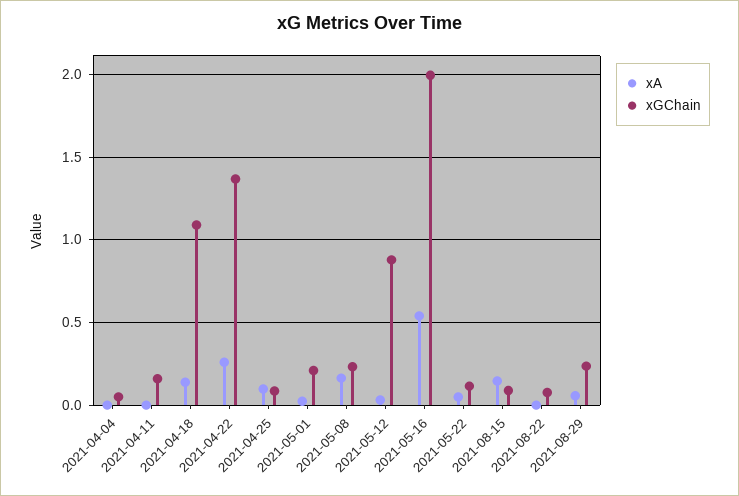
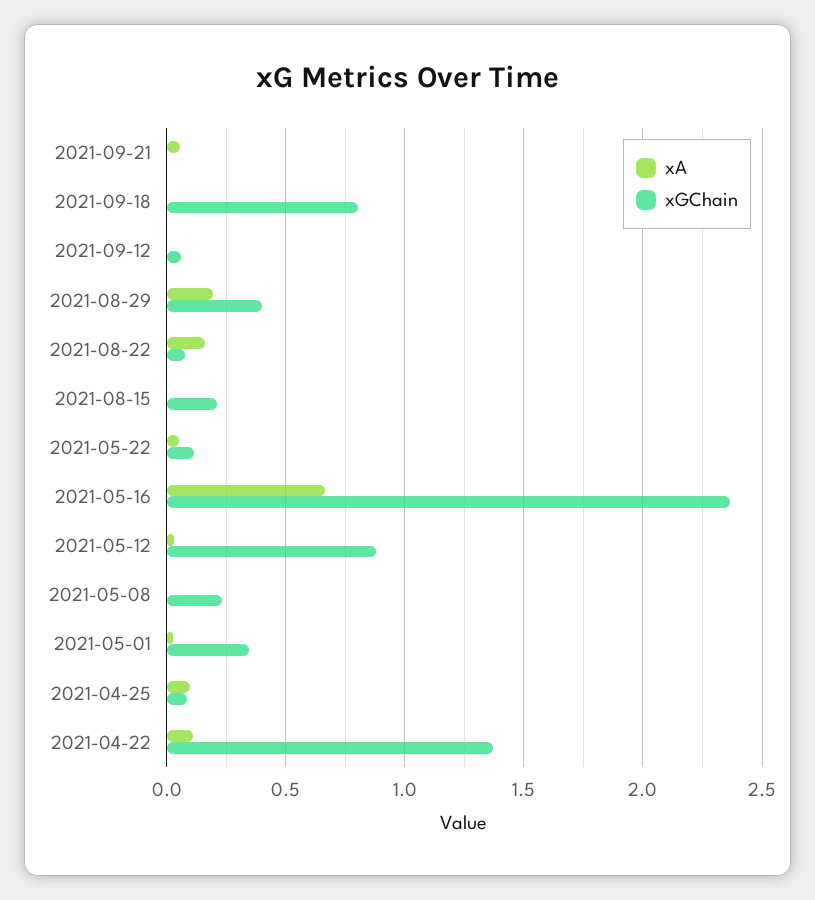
xA, 2021-04-04: 0 -> none
xGChain, 2021-04-04: 0.05 -> none
xA, 2021-04-11: 0 -> none
xGChain, 2021-04-11: 0.15 -> none
xA, 2021-04-18: 0.15 -> none
xGChain, 2021-04-18: 1.1 -> none
xA, 2021-04-22: 0.25 -> 0.1
xGChain, 2021-05-01: 0.2 -> 0.35
xA, 2021-05-08: 0.15 -> 0
xA, 2021-05-16: 0.55 -> 0.65
xGChain, 2021-05-16: 2 -> 2.35
xA, 2021-08-15: 0.15 -> 0
xGChain, 2021-08-15: 0.1 -> 0.2
xA, 2021-08-22: 0 -> 0.15
xA, 2021-08-29: 0.05 -> 0.2
xGChain, 2021-08-29: 0.25 -> 0.4
xA, 2021-09-21: none -> 0.05
xGChain, 2021-09-21: none -> 0
xA, 2021-09-18: none -> 0
xGChain, 2021-09-18: none -> 0.8
xA, 2021-09-12: none -> 0
xGChain, 2021-09-12: none -> 0.05

